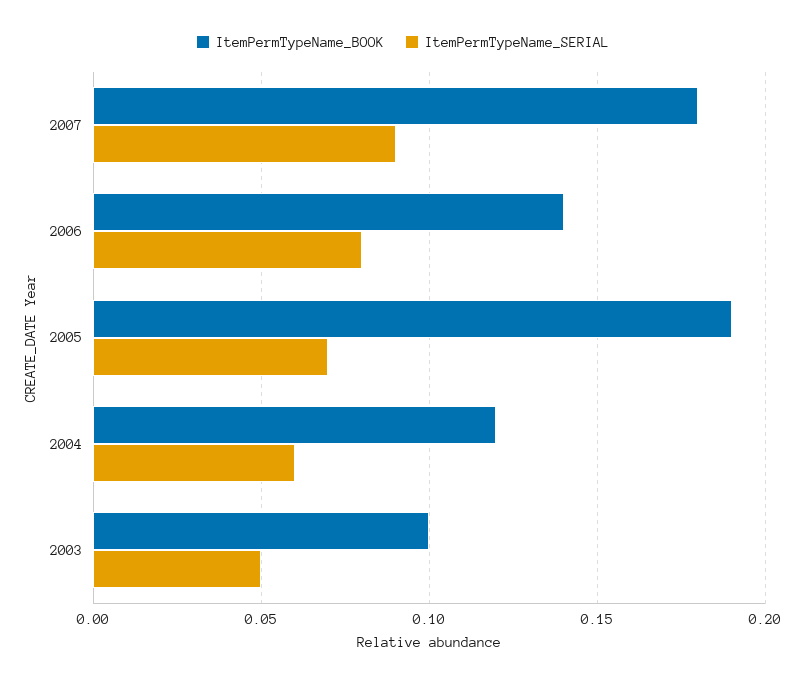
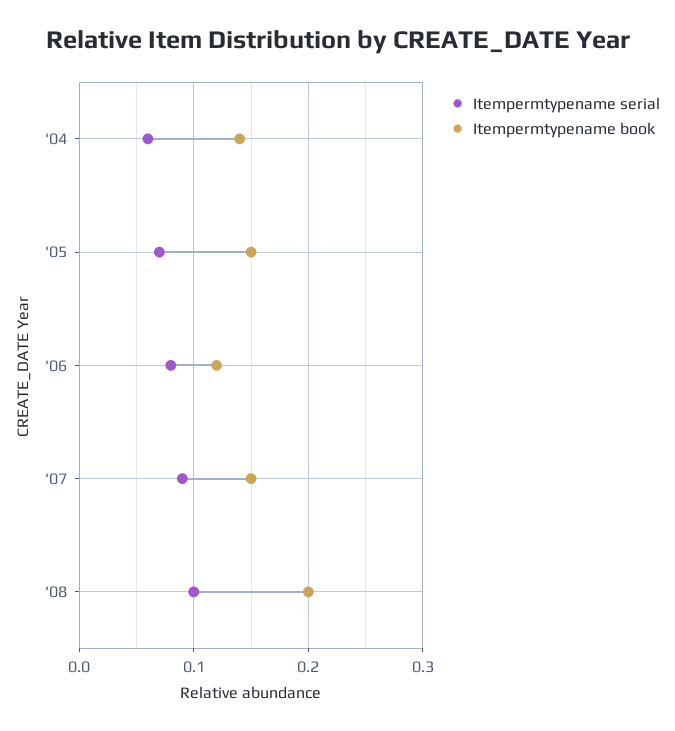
ItemPermTypeName_BOOK, 2007: 0.18 -> 0.15
ItemPermTypeName_BOOK, 2006: 0.14 -> 0.12
ItemPermTypeName_BOOK, 2005: 0.19 -> 0.15
ItemPermTypeName_BOOK, 2004: 0.12 -> 0.14
ItemPermTypeName_BOOK, 2003: 0.1 -> none
ItemPermTypeName_SERIAL, 2003: 0.05 -> none
ItemPermTypeName_SERIAL, '08: none -> 0.1
ItemPermTypeName_BOOK, '08: none -> 0.2

